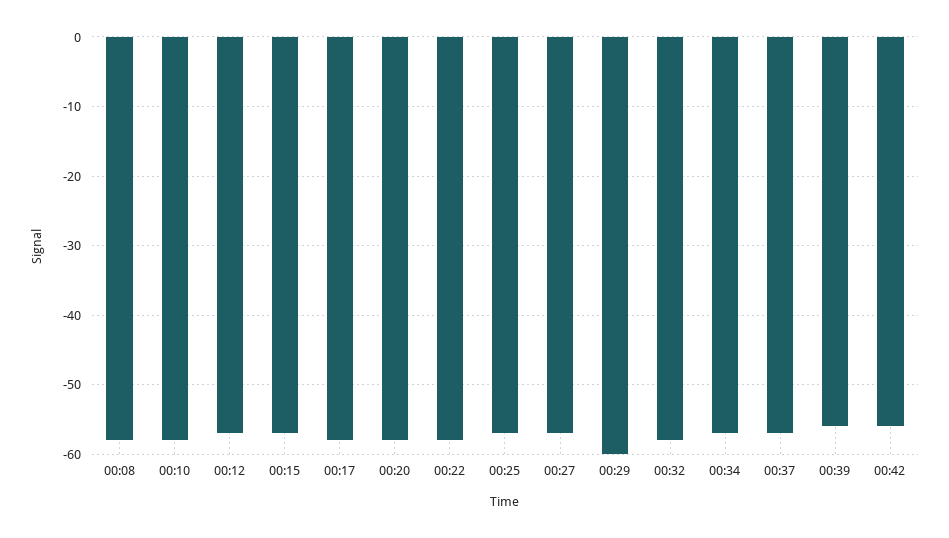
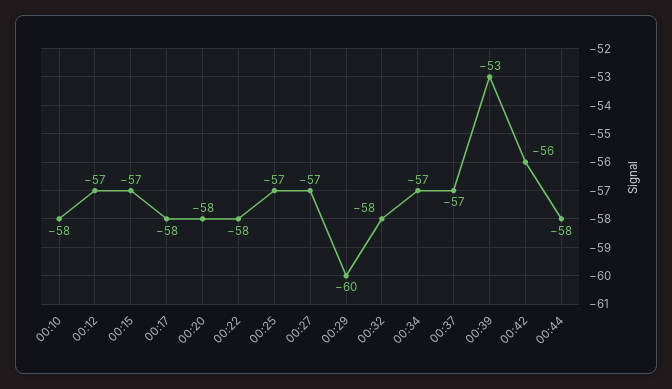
00:08: -58 -> none
00:39: -56 -> -53
00:44: none -> -58

